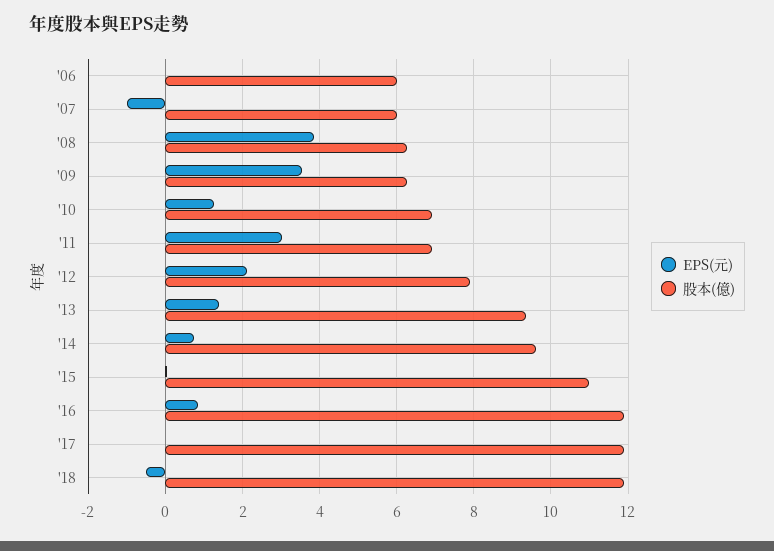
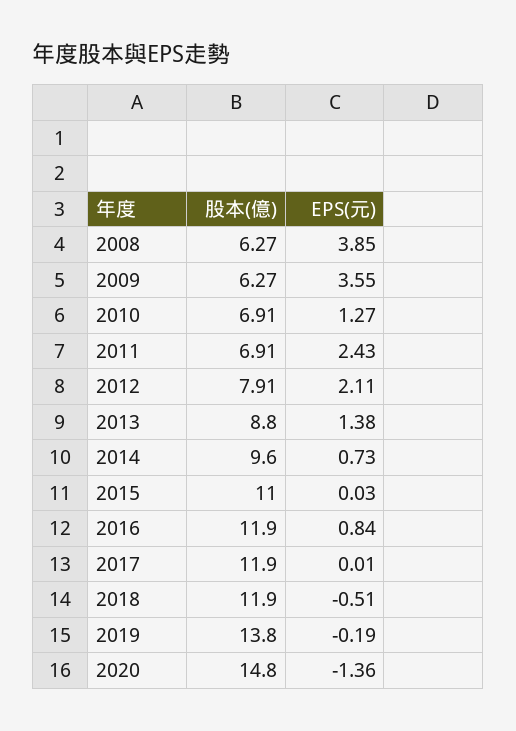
EPS(元), '06: 0 -> none
股本(億), '06: 6 -> none
EPS(元), '07: -1 -> none
股本(億), '07: 6 -> none
EPS(元), '11: 3 -> 2.43
股本(億), '13: 9.4 -> 8.8
股本(億), 2019: none -> 13.8
EPS(元), 2019: none -> -0.19
股本(億), 2020: none -> 14.8
EPS(元), 2020: none -> -1.36

